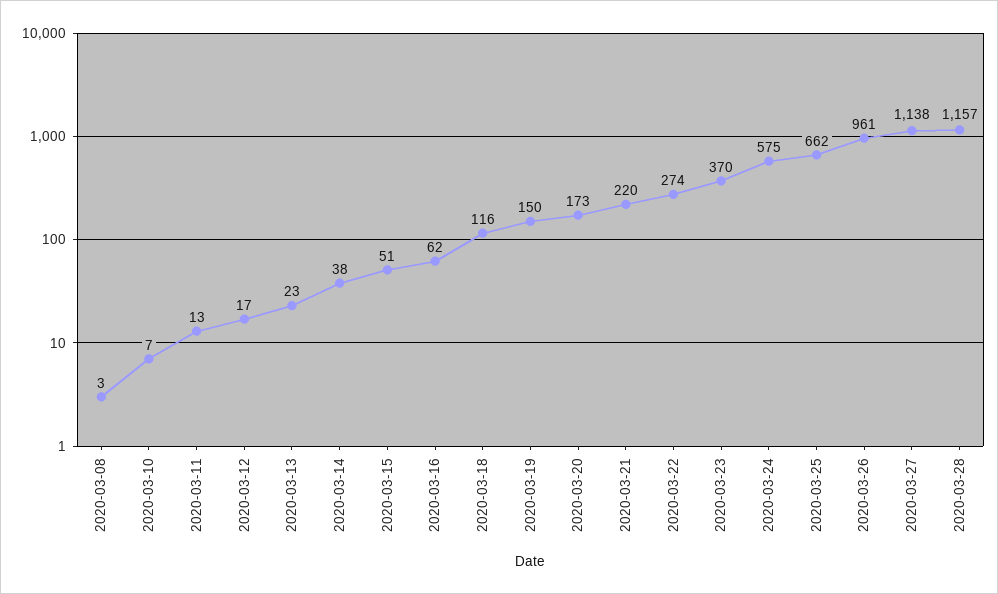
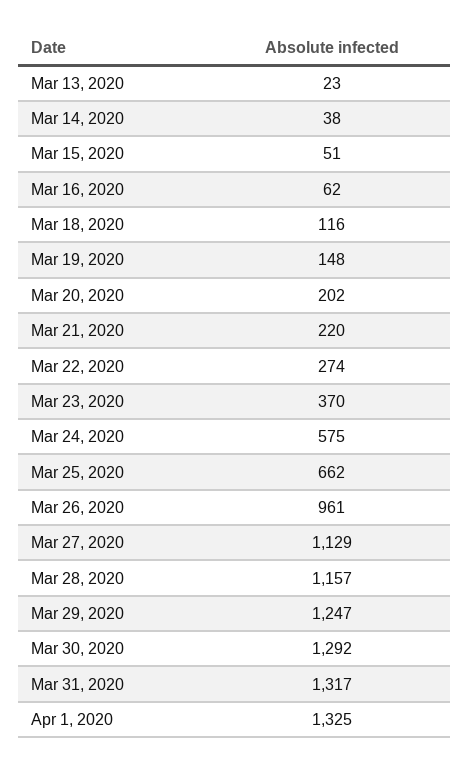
2020-03-08: 3 -> none
2020-03-10: 7 -> none
2020-03-11: 13 -> none
2020-03-12: 17 -> none
2020-03-19: 150 -> 148
2020-03-20: 173 -> 202
2020-03-27: 1138 -> 1129
Mar 29, 2020: none -> 1247
Mar 30, 2020: none -> 1292
Mar 31, 2020: none -> 1317
Apr 1, 2020: none -> 1325

